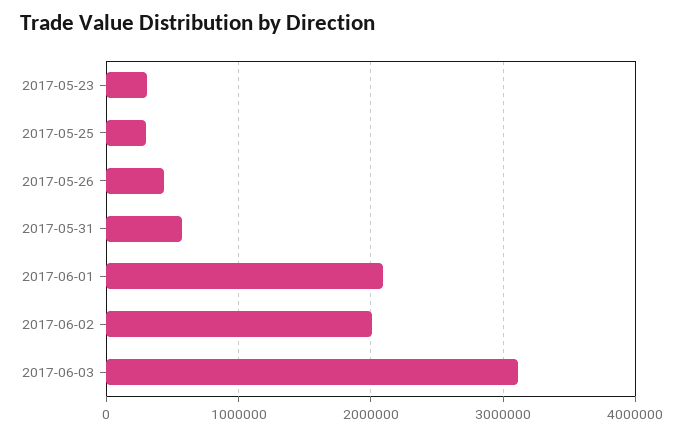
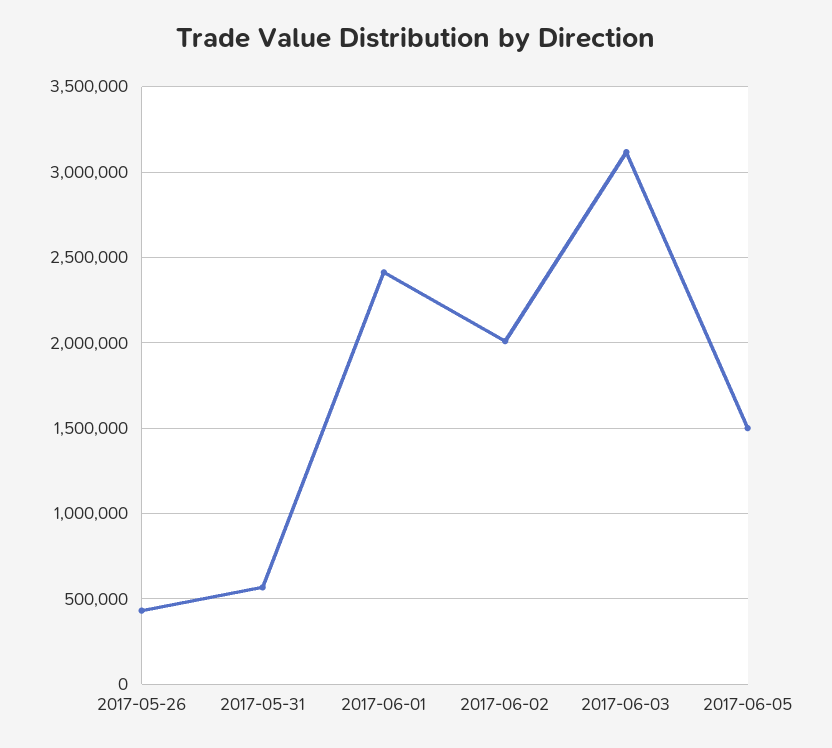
2017-05-23: 300000 -> none
2017-05-25: 300000 -> none
2017-06-01: 2100000 -> 2400000
2017-06-05: none -> 1500000

